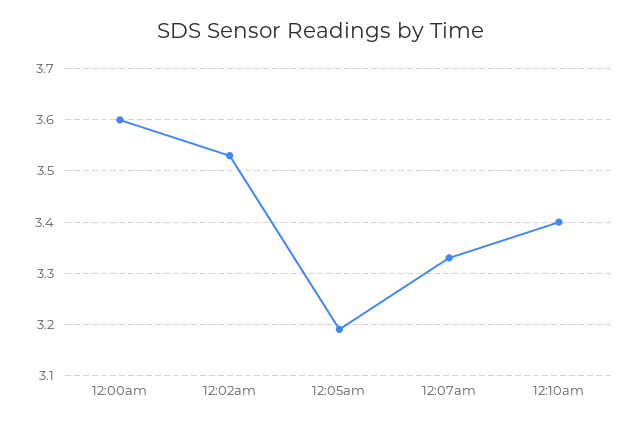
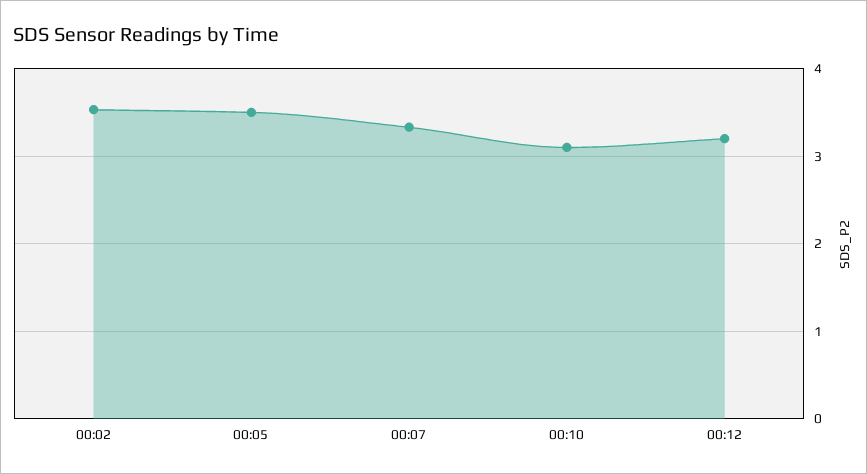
12:00am: 3.6 -> none
12:05am: 3.2 -> 3.5
12:10am: 3.4 -> 3.1
00:12: none -> 3.2

